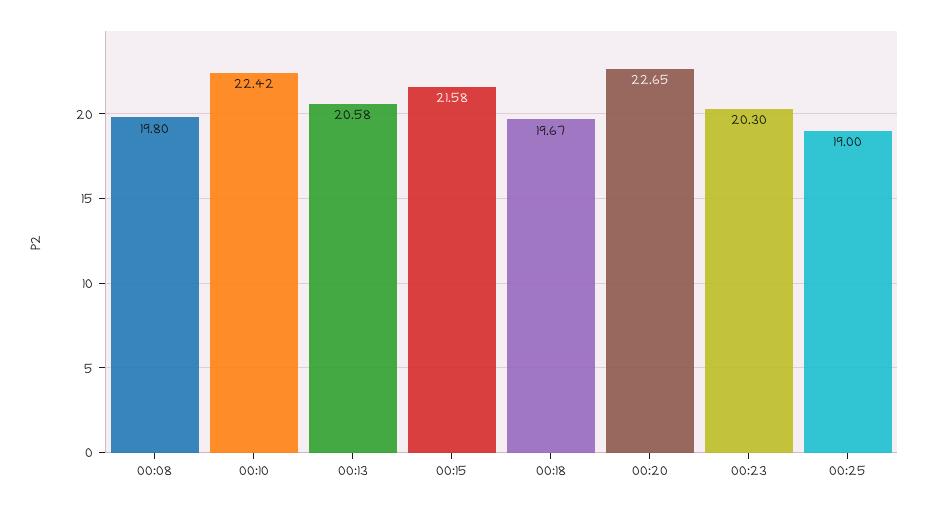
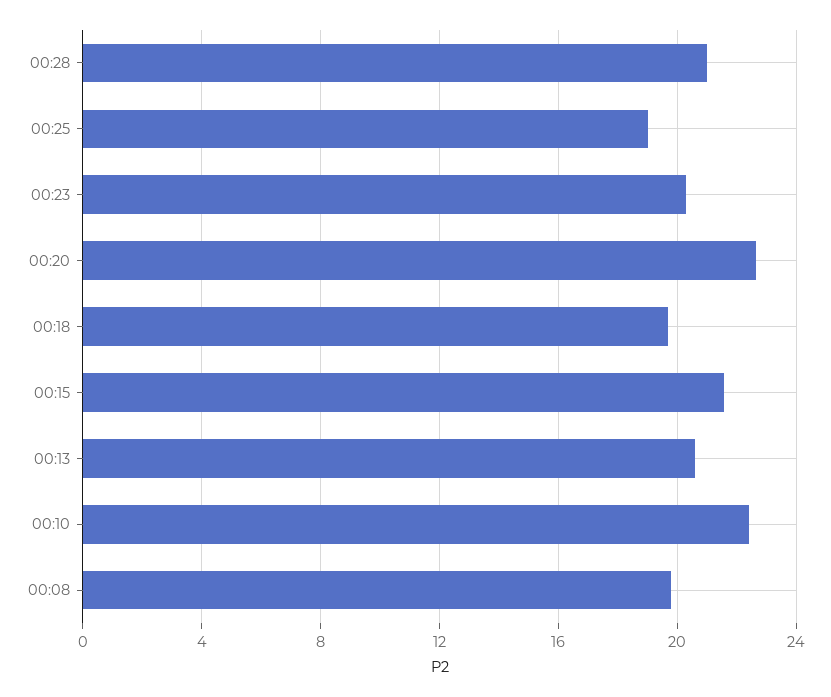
00:28: none -> 21

